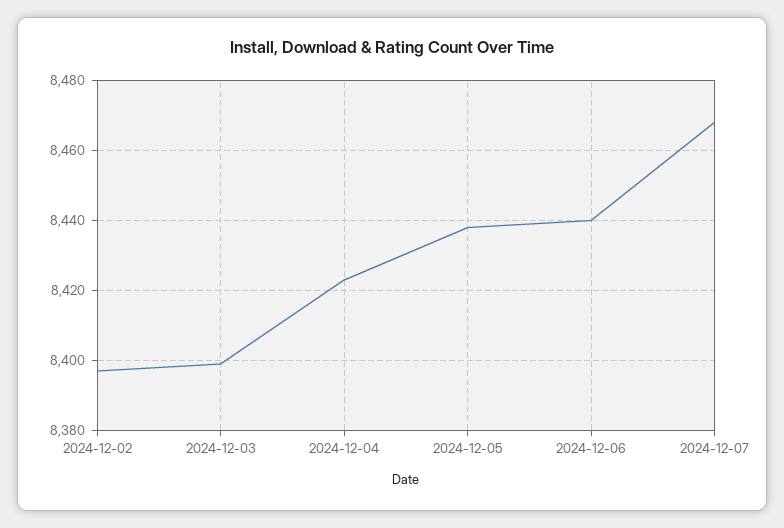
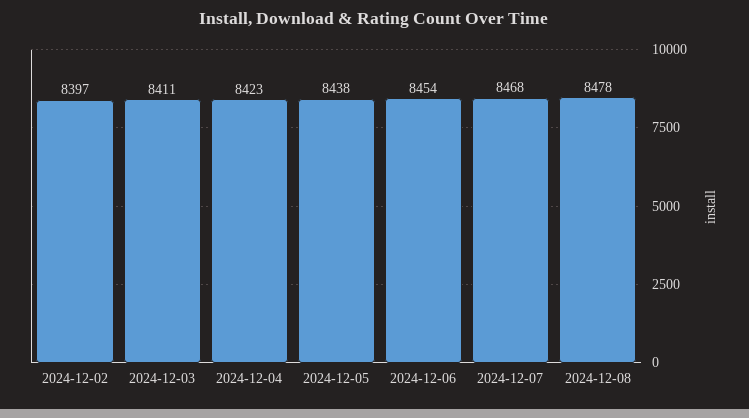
2024-12-03: 8400 -> 8411
2024-12-06: 8440 -> 8454
2024-12-08: none -> 8478

